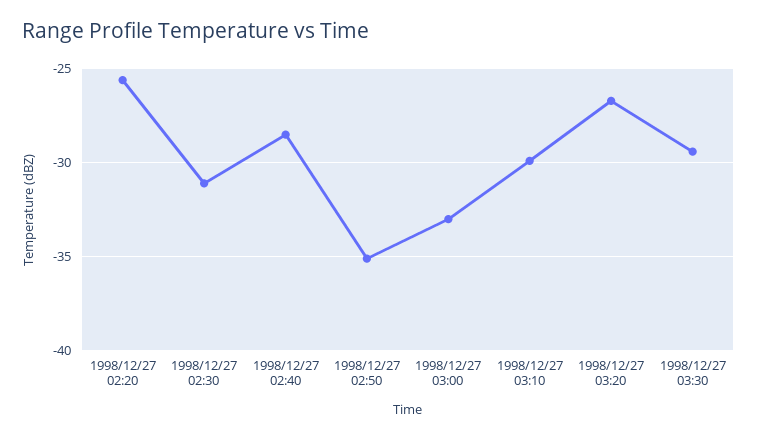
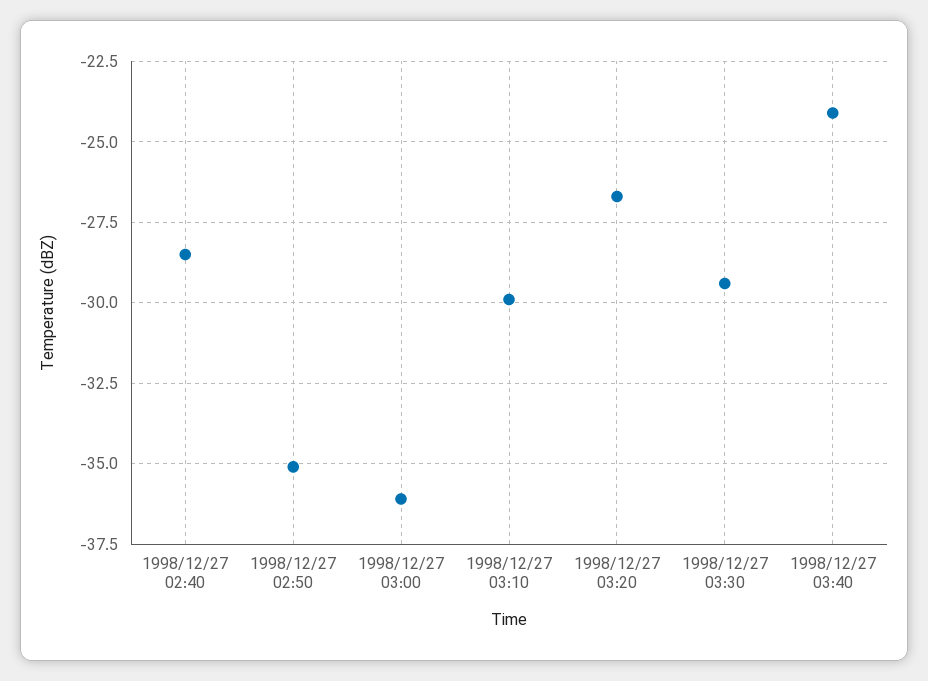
1998/12/27 02:20: -25.5 -> none
1998/12/27 02:30: -31 -> none
1998/12/27 03:00: -33 -> -36
1998/12/27 03:40: none -> -24

